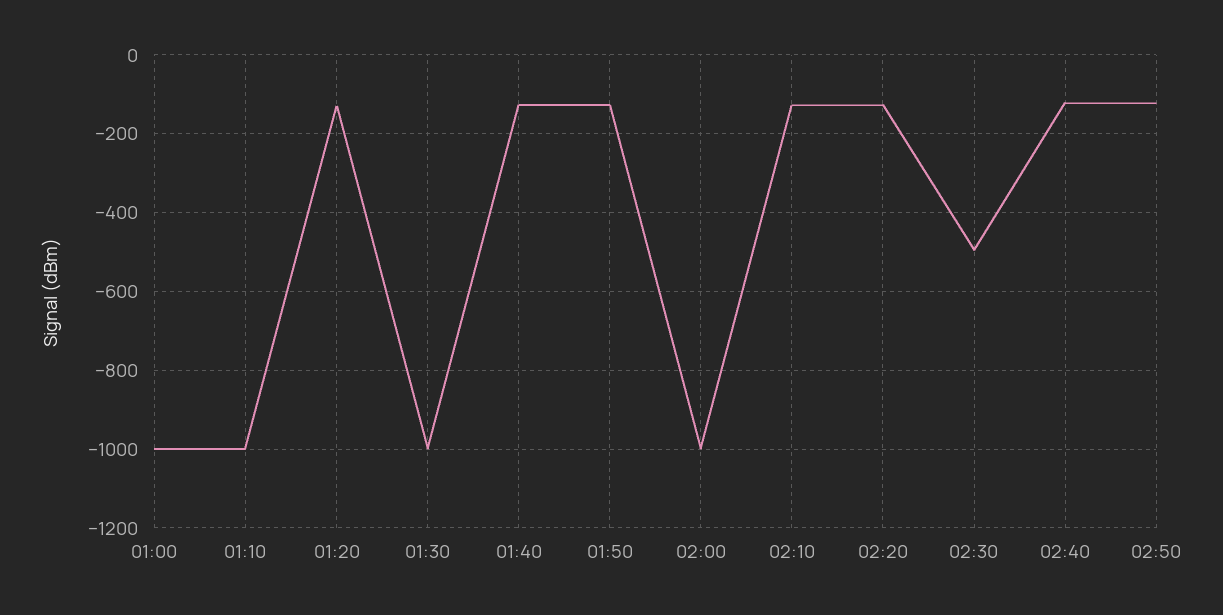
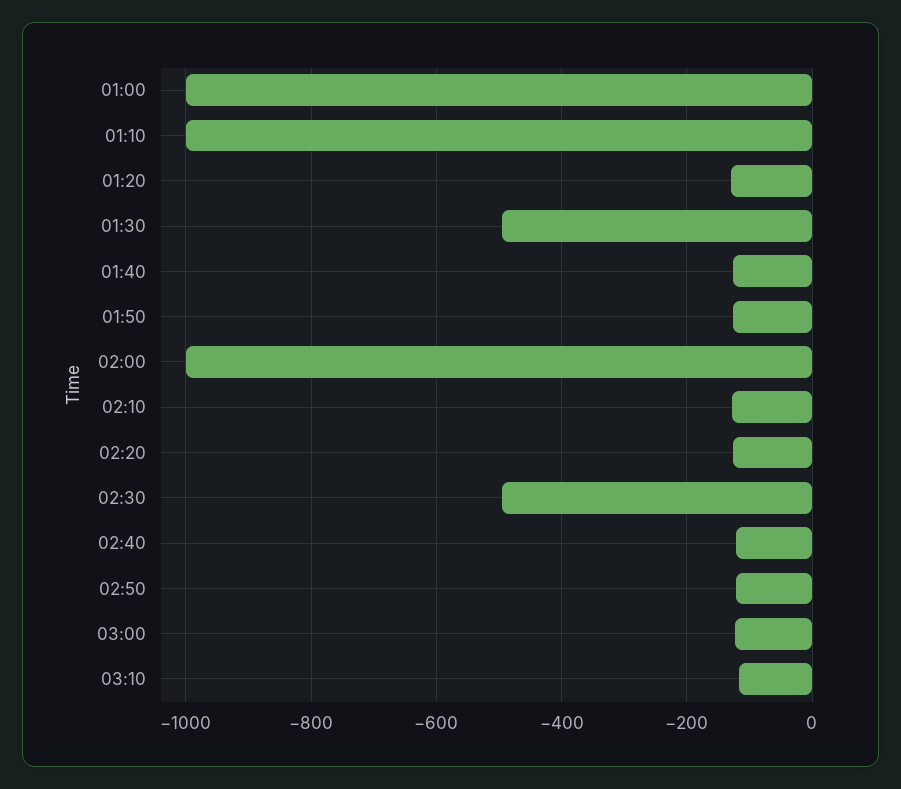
01:30: -1000 -> -500
03:00: none -> -120
03:10: none -> -120

